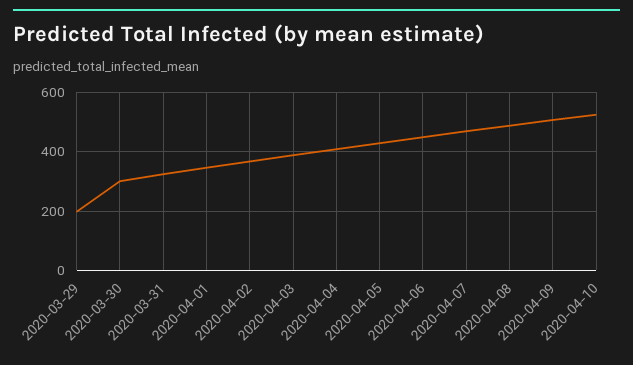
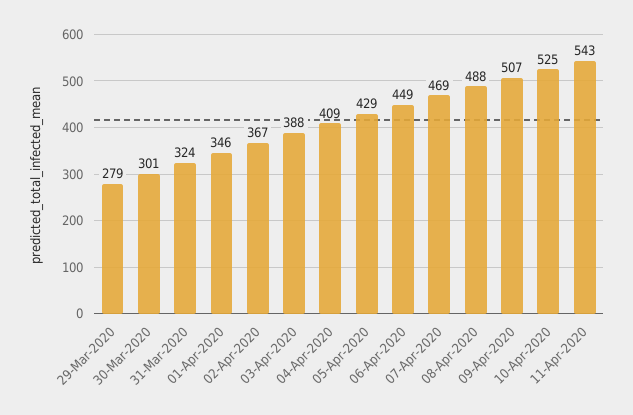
2020-03-29: 200 -> 279
11-Apr-2020: none -> 543

